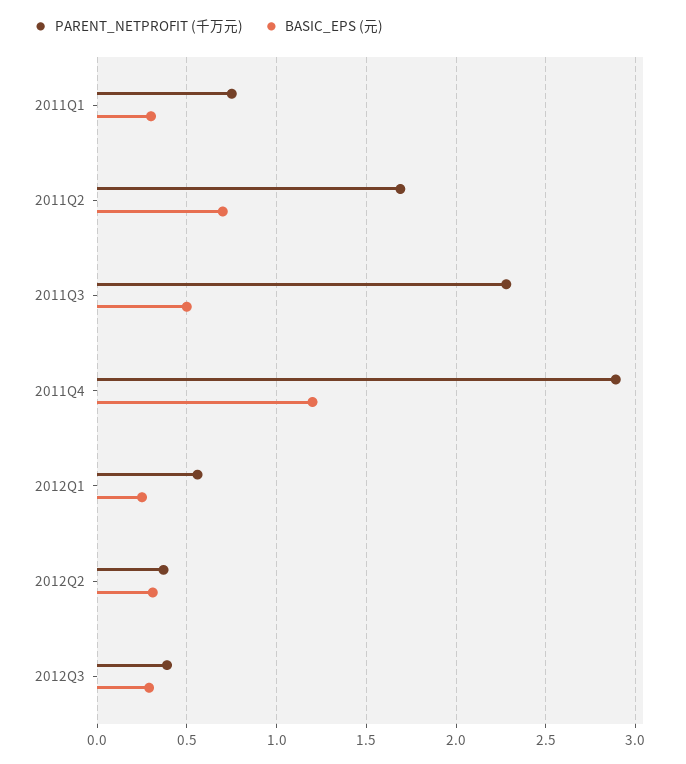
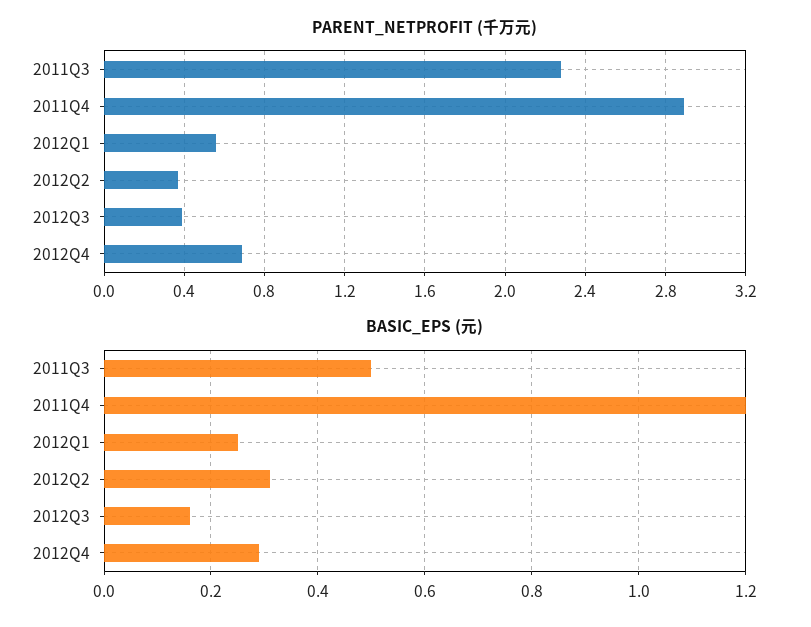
PARENT_NETPROFIT (千万元), 2011Q1: 0.75 -> none
BASIC_EPS (元), 2011Q1: 0.3 -> none
PARENT_NETPROFIT (千万元), 2011Q2: 1.7 -> none
BASIC_EPS (元), 2011Q2: 0.7 -> none
BASIC_EPS (元), 2012Q3: 0.3 -> 0.15
PARENT_NETPROFIT (千万元), 2012Q4: none -> 0.7
BASIC_EPS (元), 2012Q4: none -> 0.3

